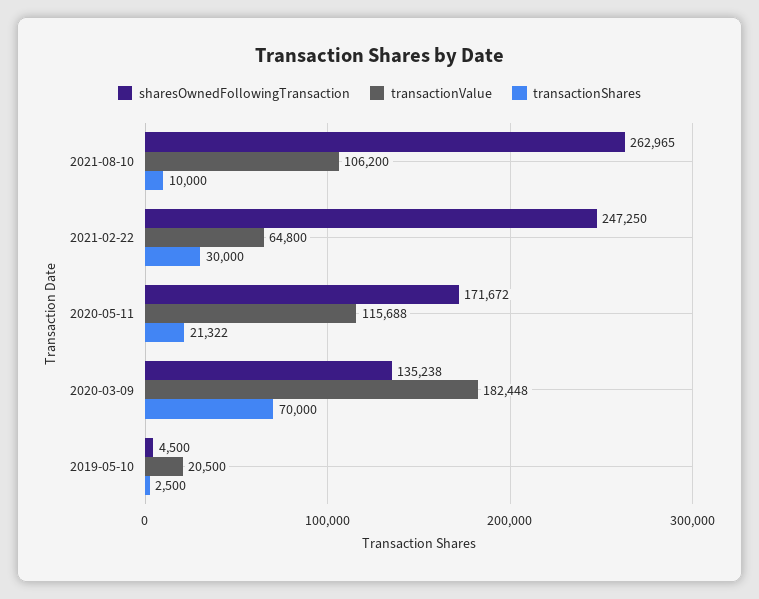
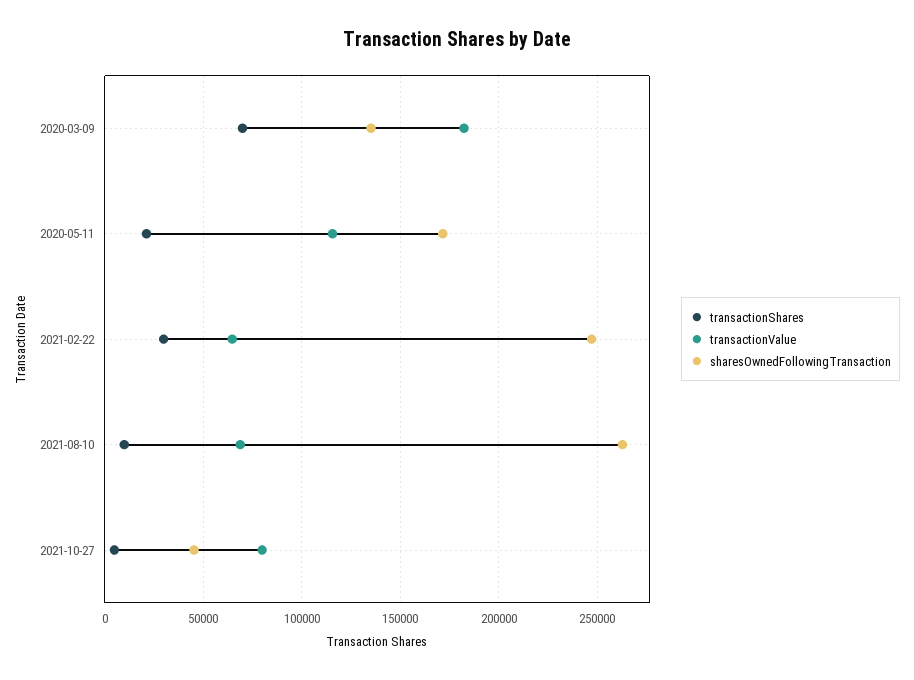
transactionValue, 2021-08-10: 106200 -> 70000
sharesOwnedFollowingTransaction, 2019-05-10: 4500 -> none
transactionValue, 2019-05-10: 20500 -> none
transactionShares, 2019-05-10: 2500 -> none
transactionShares, 2021-10-27: none -> 5000
transactionValue, 2021-10-27: none -> 80000
sharesOwnedFollowingTransaction, 2021-10-27: none -> 45000

